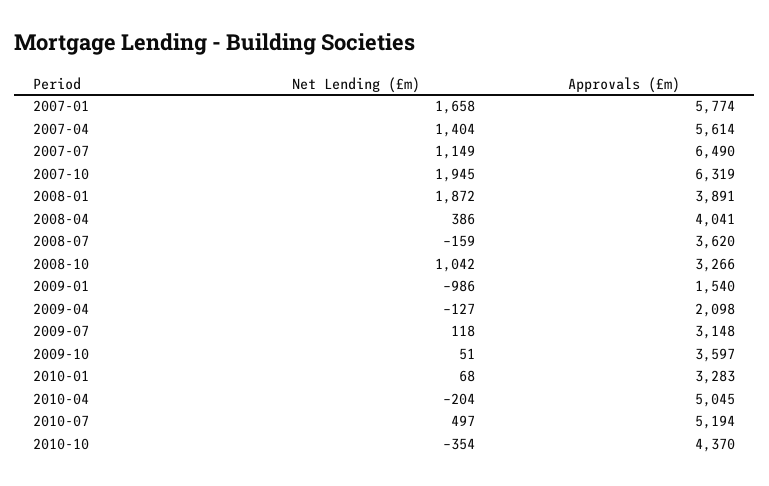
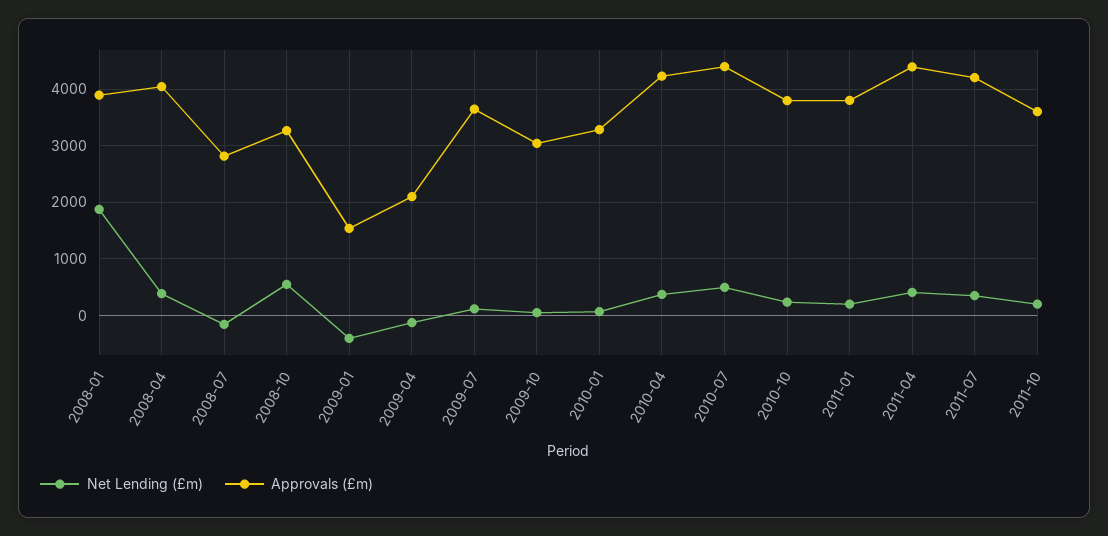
Net Lending (£m), 2007-01: 1658 -> none
Approvals (£m), 2007-01: 5774 -> none
Net Lending (£m), 2007-04: 1404 -> none
Approvals (£m), 2007-04: 5614 -> none
Net Lending (£m), 2007-07: 1149 -> none
Approvals (£m), 2007-07: 6490 -> none
Net Lending (£m), 2007-10: 1945 -> none
Approvals (£m), 2007-10: 6319 -> none
Approvals (£m), 2008-07: 3620 -> 2800
Net Lending (£m), 2008-10: 1042 -> 600
Net Lending (£m), 2009-01: -986 -> -400
Approvals (£m), 2009-07: 3148 -> 3600
Approvals (£m), 2009-10: 3597 -> 3000
Net Lending (£m), 2010-04: -204 -> 400
Approvals (£m), 2010-04: 5045 -> 4200
Approvals (£m), 2010-07: 5194 -> 4400
Net Lending (£m), 2010-10: -354 -> 200
Approvals (£m), 2010-10: 4370 -> 3800
Net Lending (£m), 2011-01: none -> 200
Approvals (£m), 2011-01: none -> 3800
Net Lending (£m), 2011-04: none -> 400
Approvals (£m), 2011-04: none -> 4400
Net Lending (£m), 2011-07: none -> 400
Approvals (£m), 2011-07: none -> 4200
Net Lending (£m), 2011-10: none -> 200
Approvals (£m), 2011-10: none -> 3600

